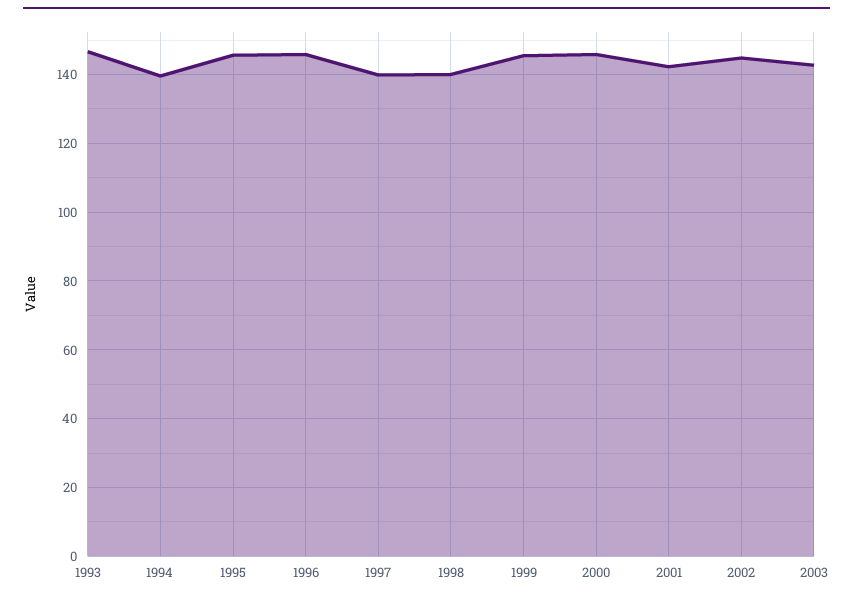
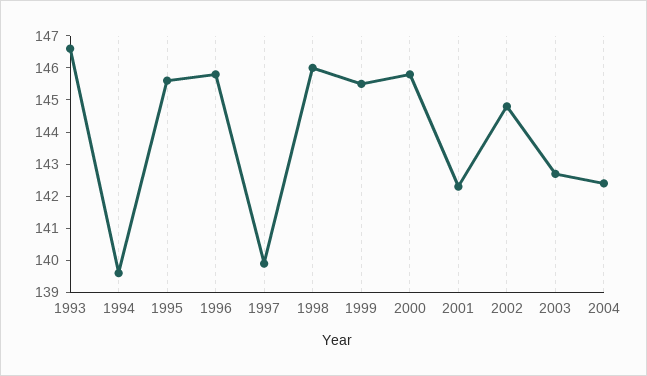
1998: 140 -> 146
2004: none -> 142.5

